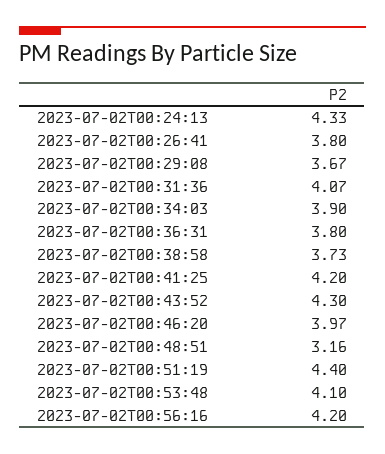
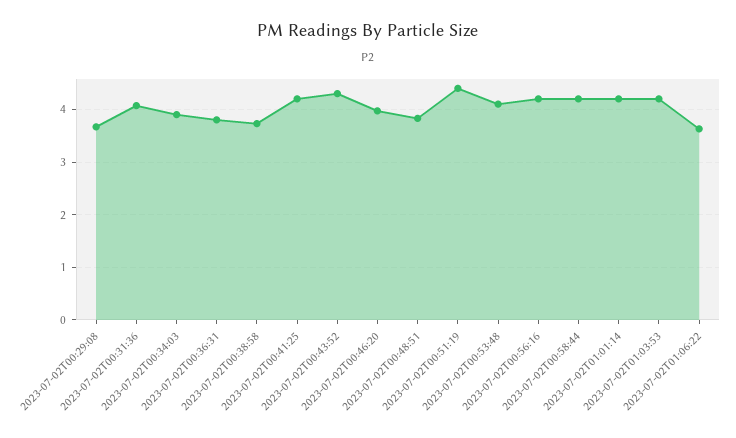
2023-07-02T00:24:13: 4.33 -> none
2023-07-02T00:26:41: 3.8 -> none
2023-07-02T00:48:51: 3.16 -> 3.8
2023-07-02T00:58:44: none -> 4.2
2023-07-02T01:01:14: none -> 4.2
2023-07-02T01:03:53: none -> 4.2
2023-07-02T01:06:22: none -> 3.6

